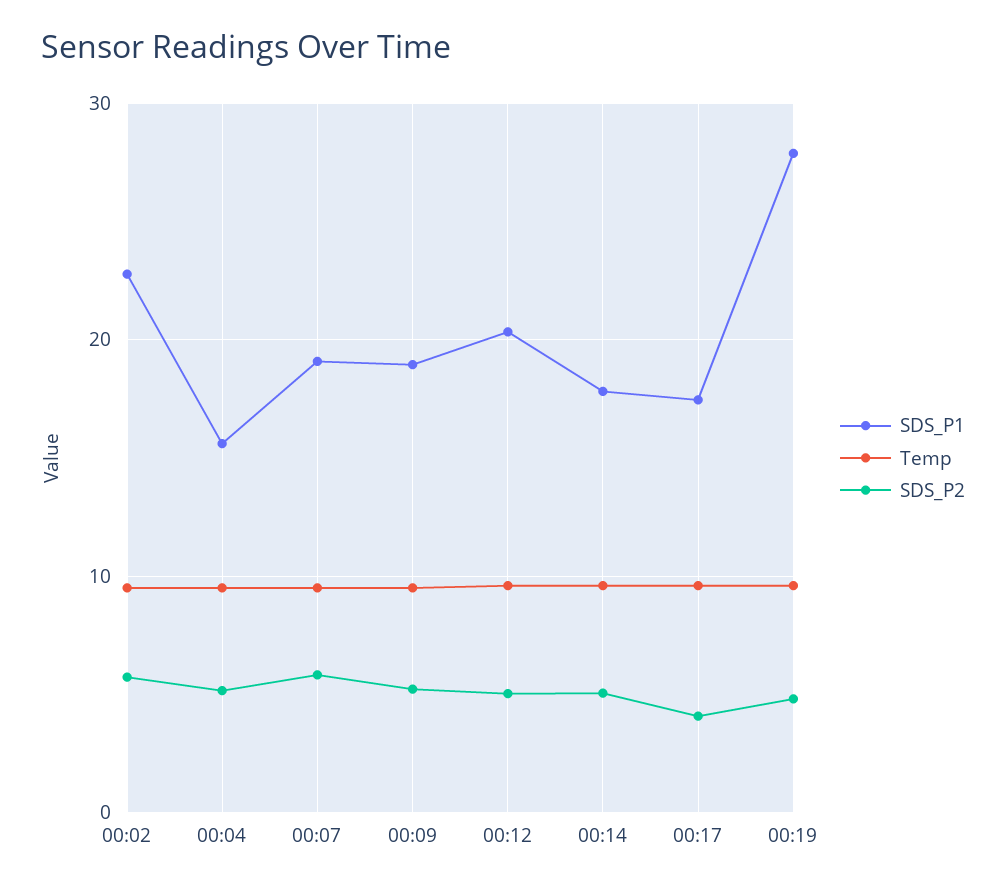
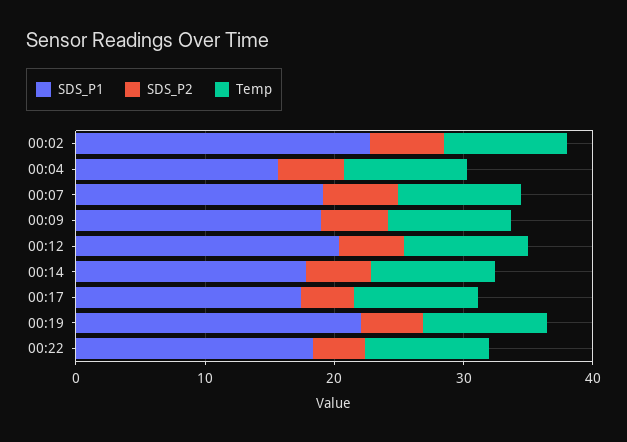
SDS_P1, 00:19: 28 -> 22
SDS_P1, 00:22: none -> 18
SDS_P2, 00:22: none -> 4
Temp, 00:22: none -> 10

